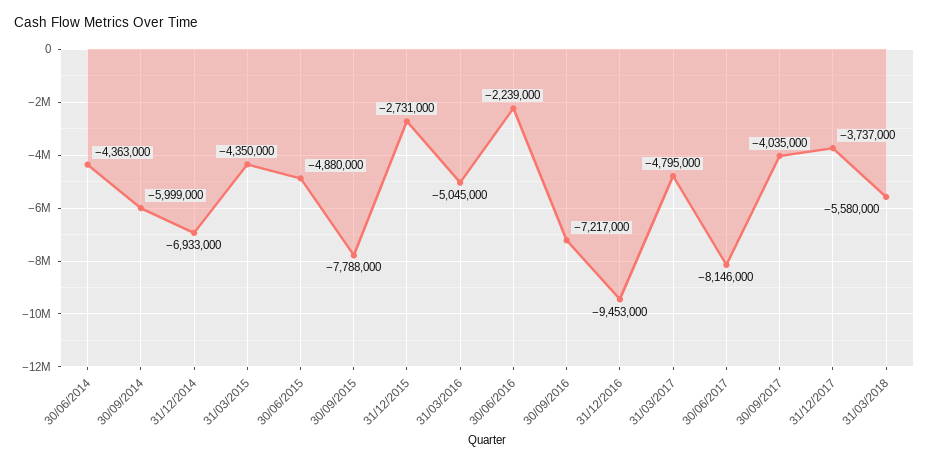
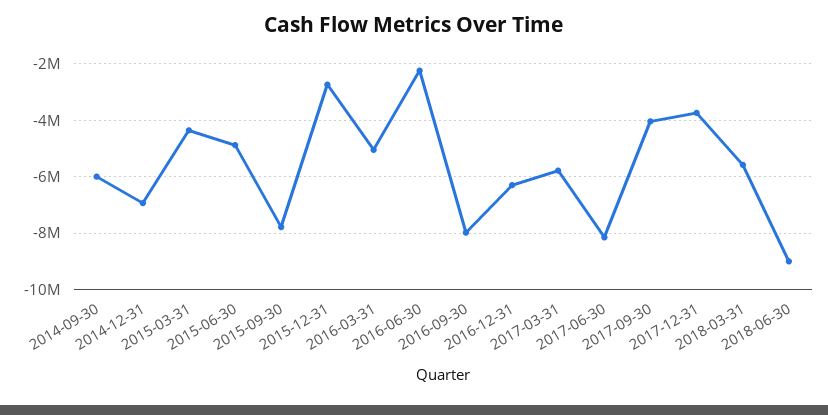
30/06/2014: -4363000 -> none
30/09/2016: -7217000 -> -8000000
31/12/2016: -9453000 -> -6250000
31/03/2017: -4795000 -> -5750000
2018-06-30: none -> -9000000

